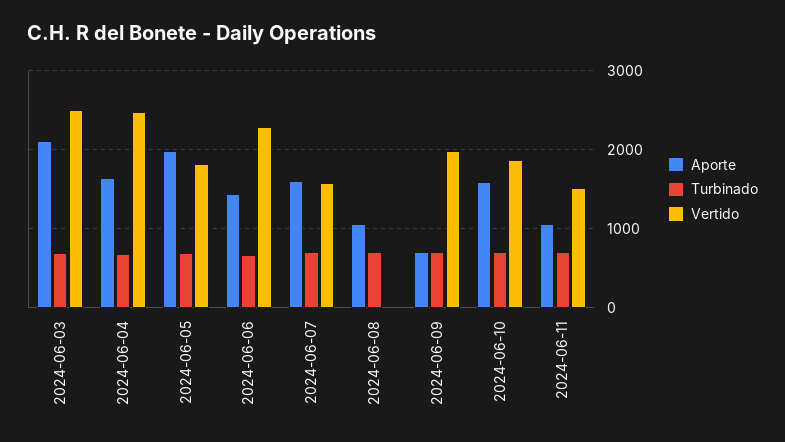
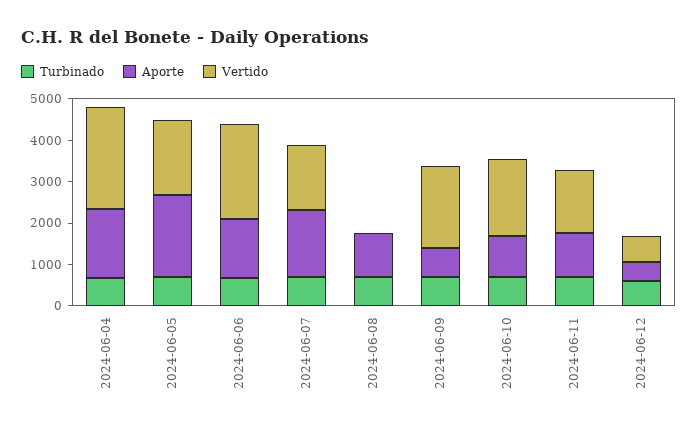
Aporte, 2024-06-03: 2100 -> none
Turbinado, 2024-06-03: 700 -> none
Vertido, 2024-06-03: 2500 -> none
Aporte, 2024-06-10: 1600 -> 1000
Turbinado, 2024-06-12: none -> 600
Aporte, 2024-06-12: none -> 400
Vertido, 2024-06-12: none -> 600

